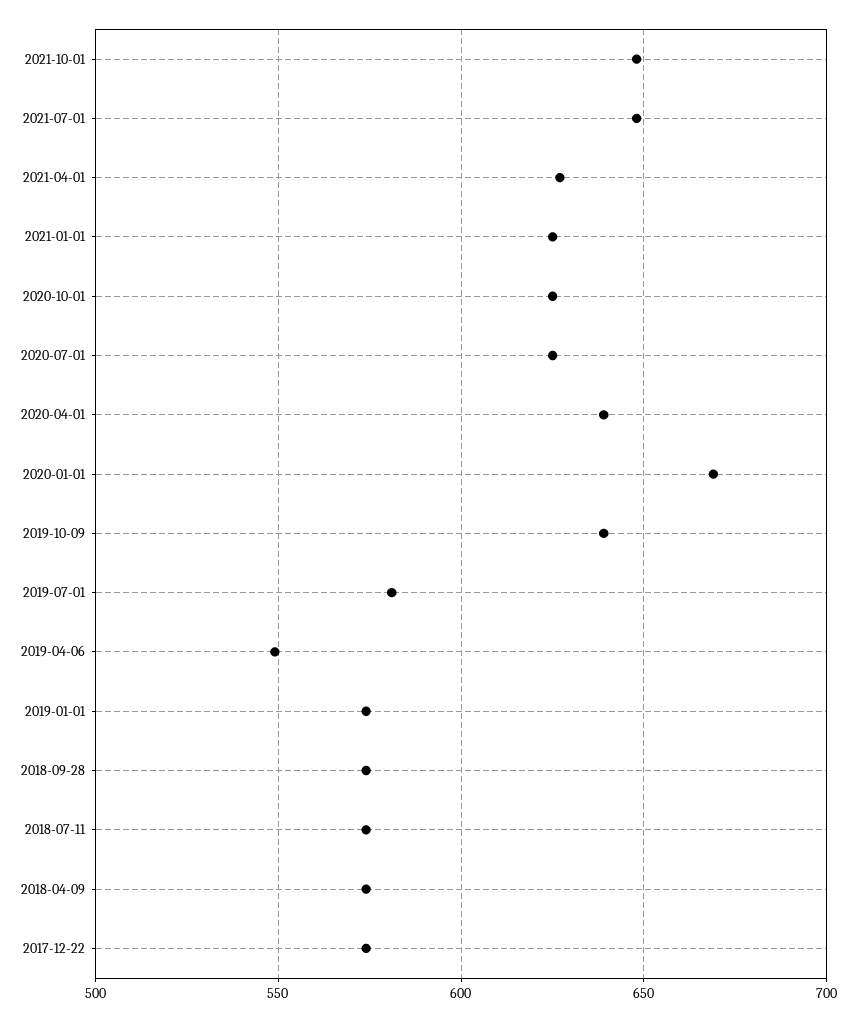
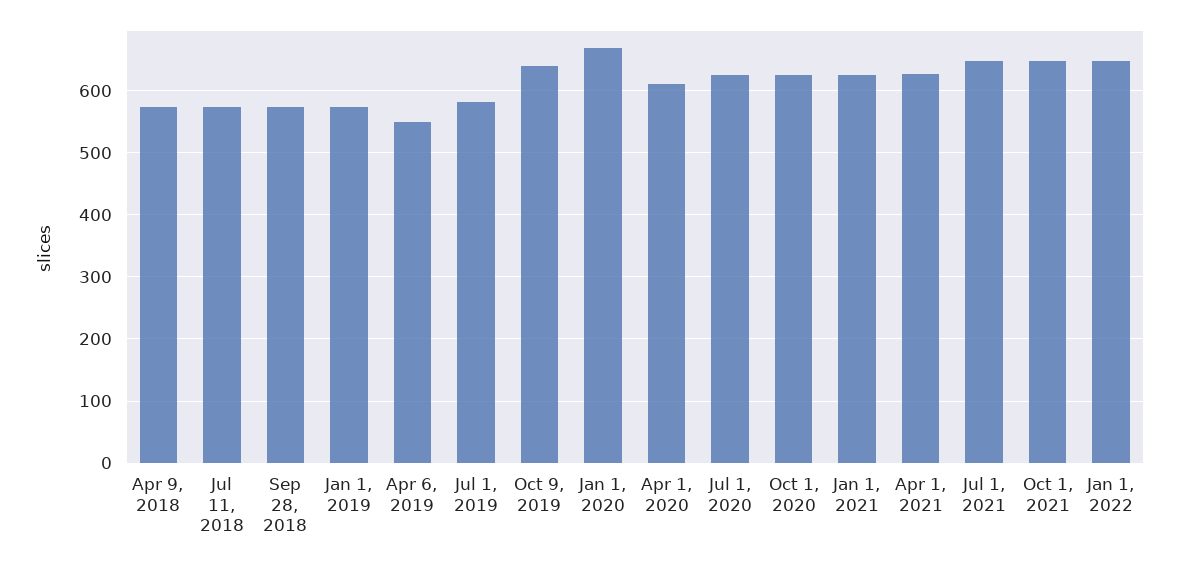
2020-04-01: 640 -> 610
2017-12-22: 575 -> none
Jan 1, 2022: none -> 650

